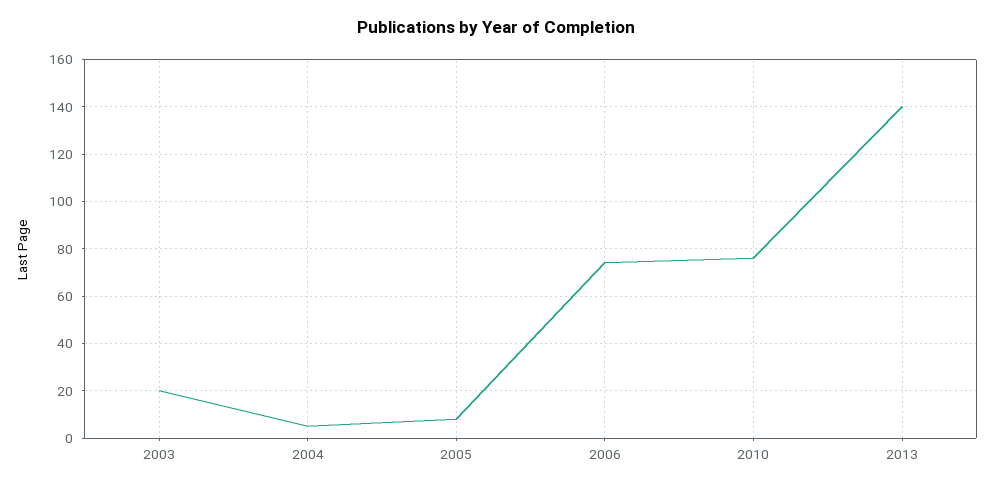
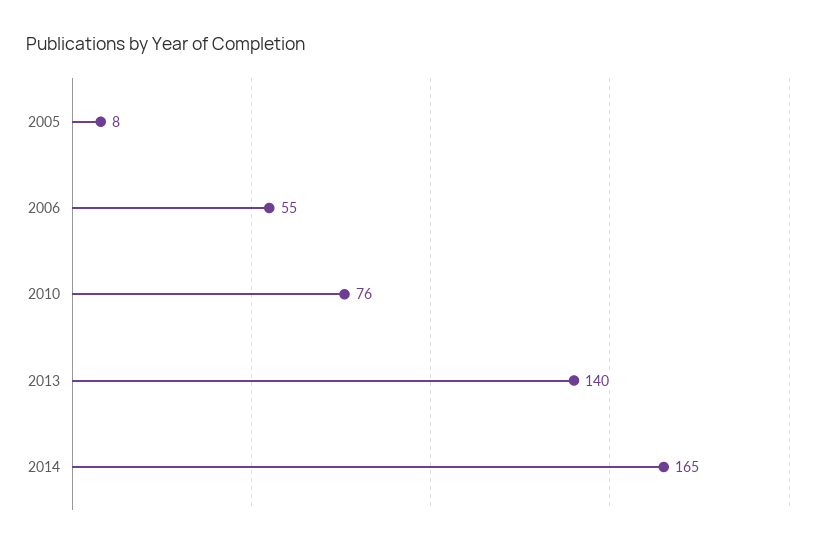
2003: 20 -> none
2004: 5 -> none
2006: 75 -> 55
2014: none -> 165

